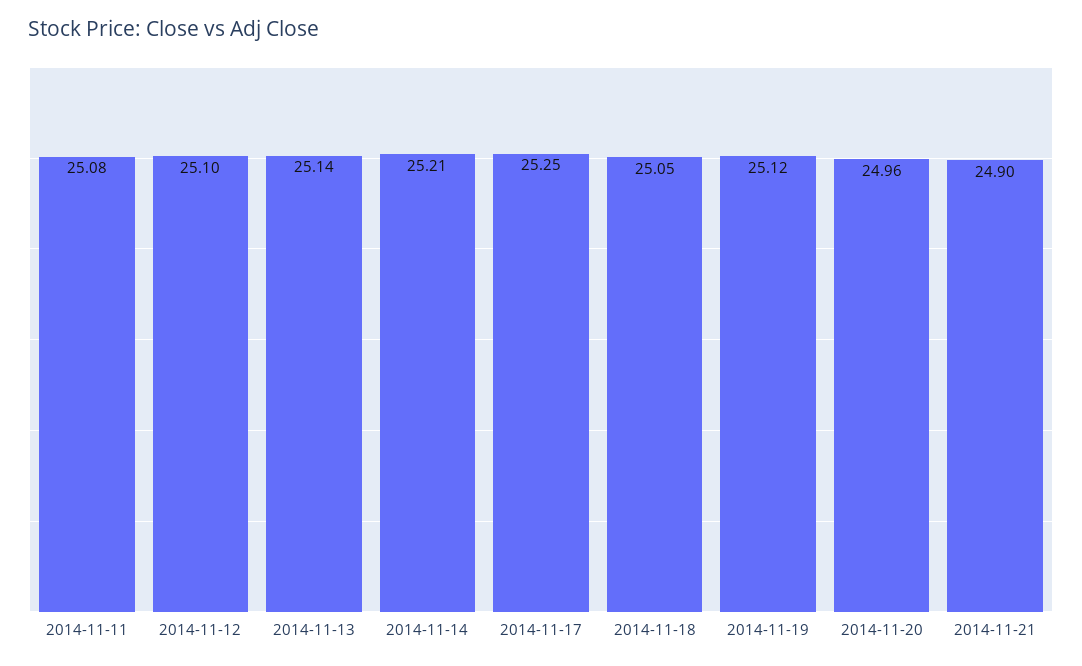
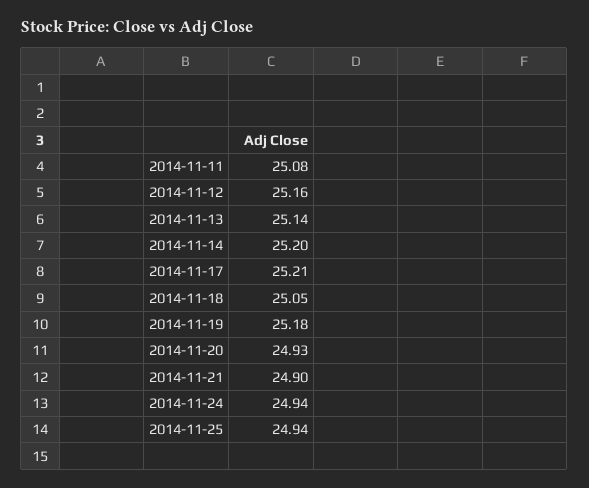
2014-11-12: 25.1 -> 25.16
2014-11-14: 25.21 -> 25.2
2014-11-17: 25.25 -> 25.21
2014-11-19: 25.12 -> 25.18
2014-11-20: 24.96 -> 24.93
2014-11-24: none -> 24.94
2014-11-25: none -> 24.94

